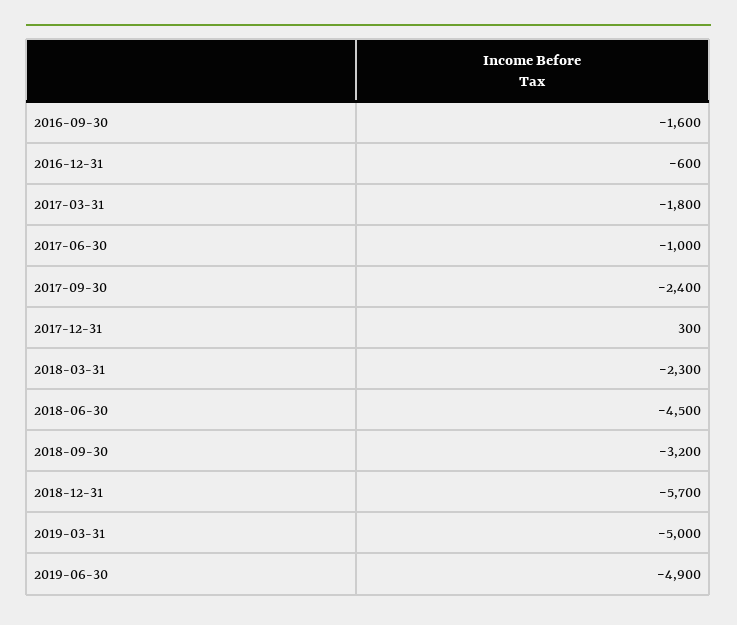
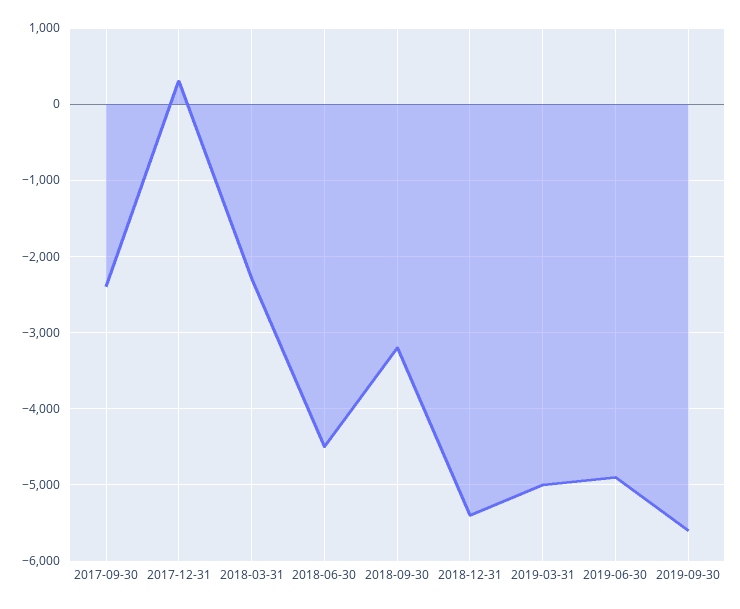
2016-09-30: -1600 -> none
2016-12-31: -600 -> none
2017-03-31: -1800 -> none
2017-06-30: -1000 -> none
2018-12-31: -5700 -> -5400
2019-09-30: none -> -5600

